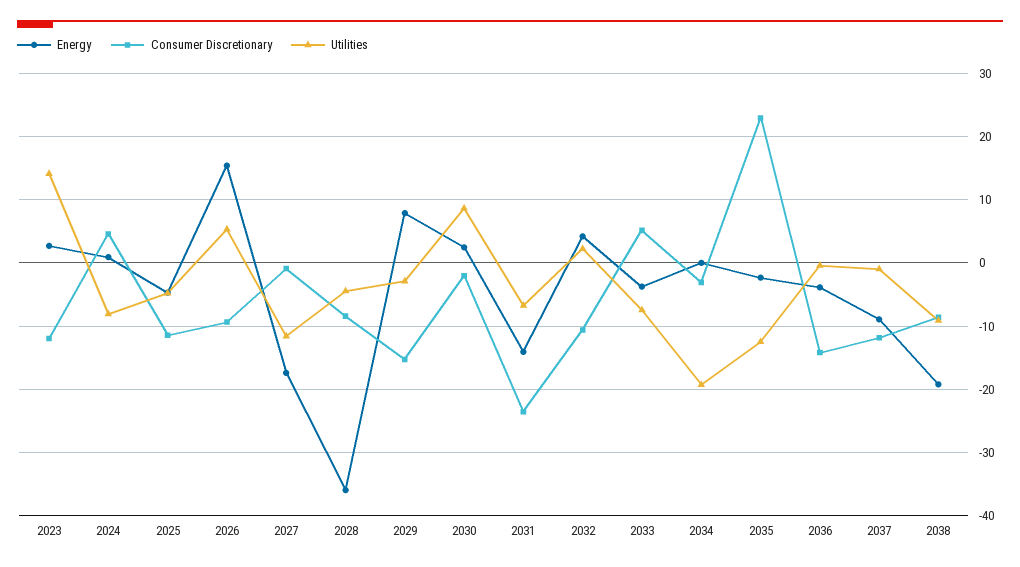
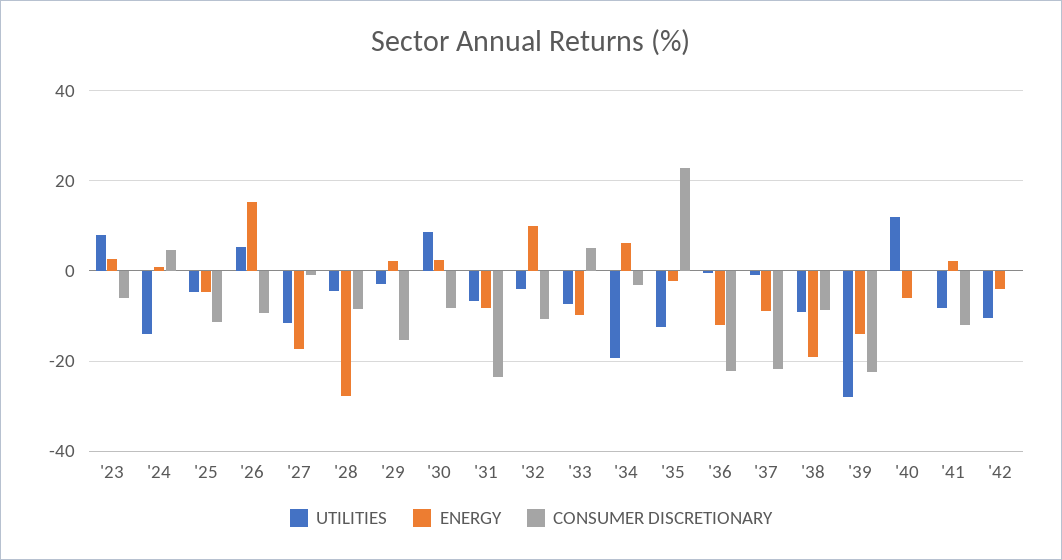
Consumer Discretionary, 2023: -12 -> -6
Utilities, 2023: 14 -> 8
Utilities, 2024: -8 -> -14
Energy, 2028: -36 -> -28
Energy, 2029: 8 -> 2
Consumer Discretionary, 2030: -2 -> -8
Energy, 2031: -14 -> -8
Energy, 2032: 4 -> 10
Utilities, 2032: 2 -> -4
Energy, 2033: -4 -> -10
Energy, 2034: 0 -> 6
Energy, 2036: -4 -> -12
Consumer Discretionary, 2036: -14 -> -22
Consumer Discretionary, 2037: -12 -> -22
Utilities, '39: none -> -28
Energy, '39: none -> -14
Consumer Discretionary, '39: none -> -22
Utilities, '40: none -> 12
Energy, '40: none -> -6
Consumer Discretionary, '40: none -> 0
Utilities, '41: none -> -8
Energy, '41: none -> 2
Consumer Discretionary, '41: none -> -12
Utilities, '42: none -> -10
Energy, '42: none -> -4
Consumer Discretionary, '42: none -> 0

